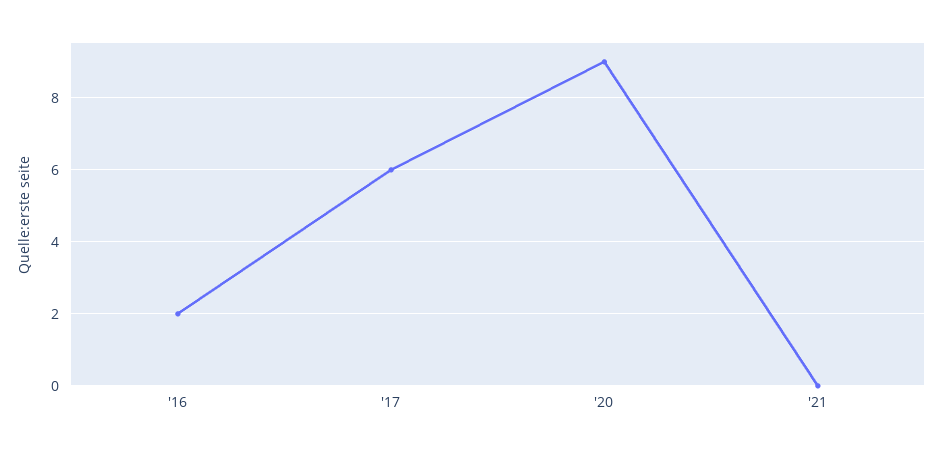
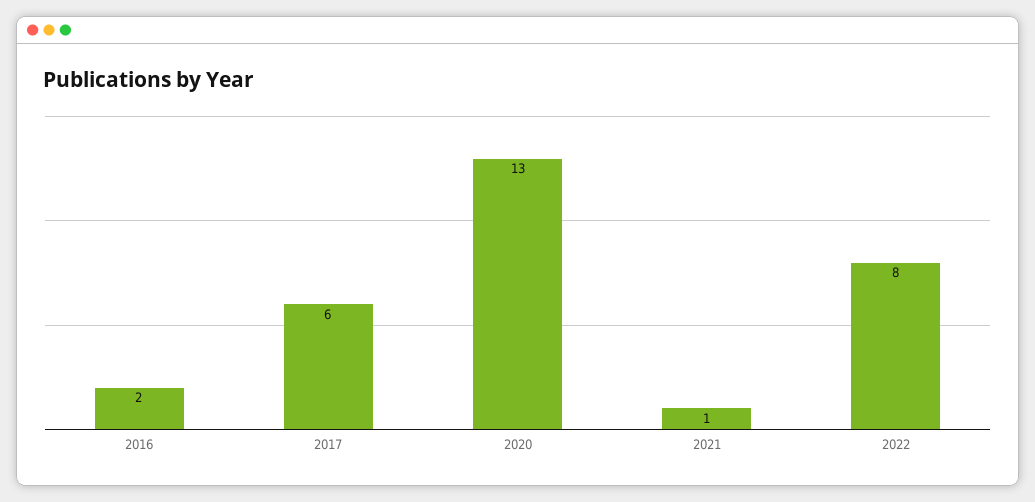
'20: 9 -> 13
'21: 0 -> 1
2022: none -> 8

